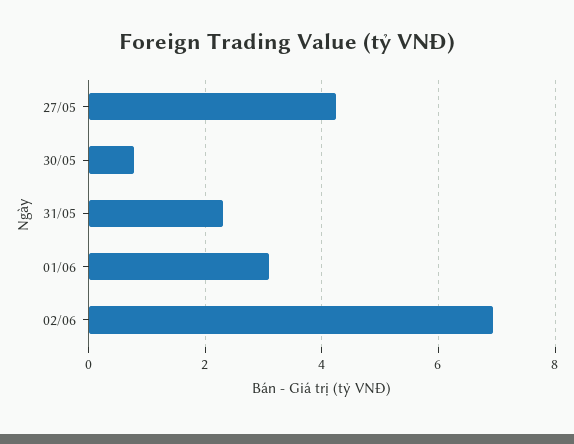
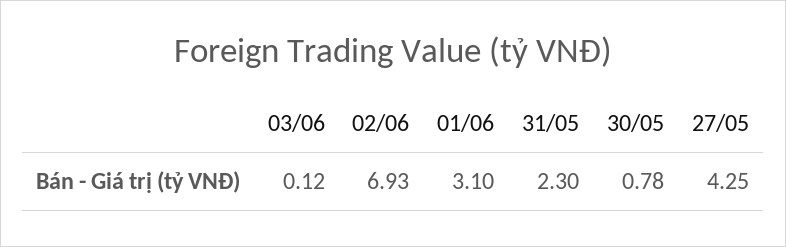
03/06: none -> 0.12

